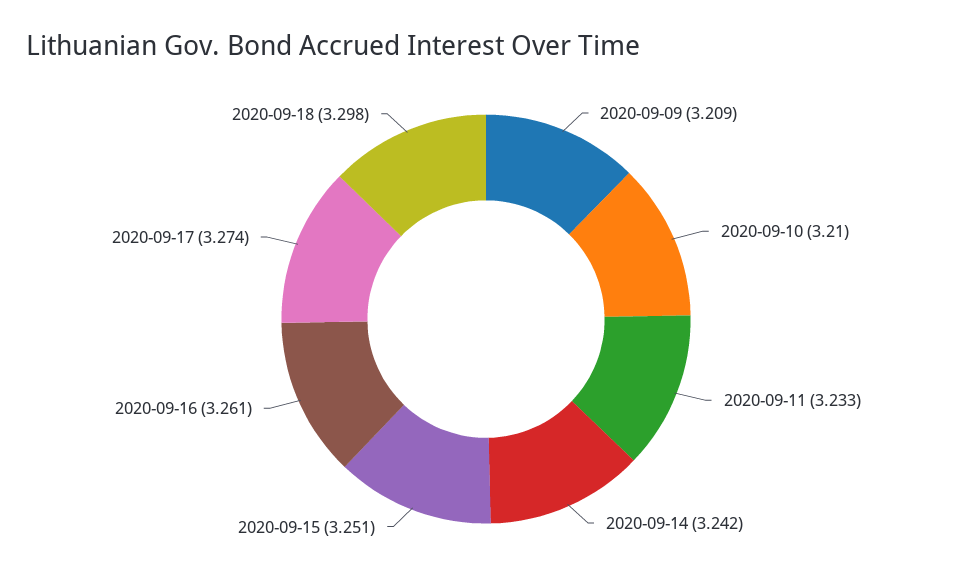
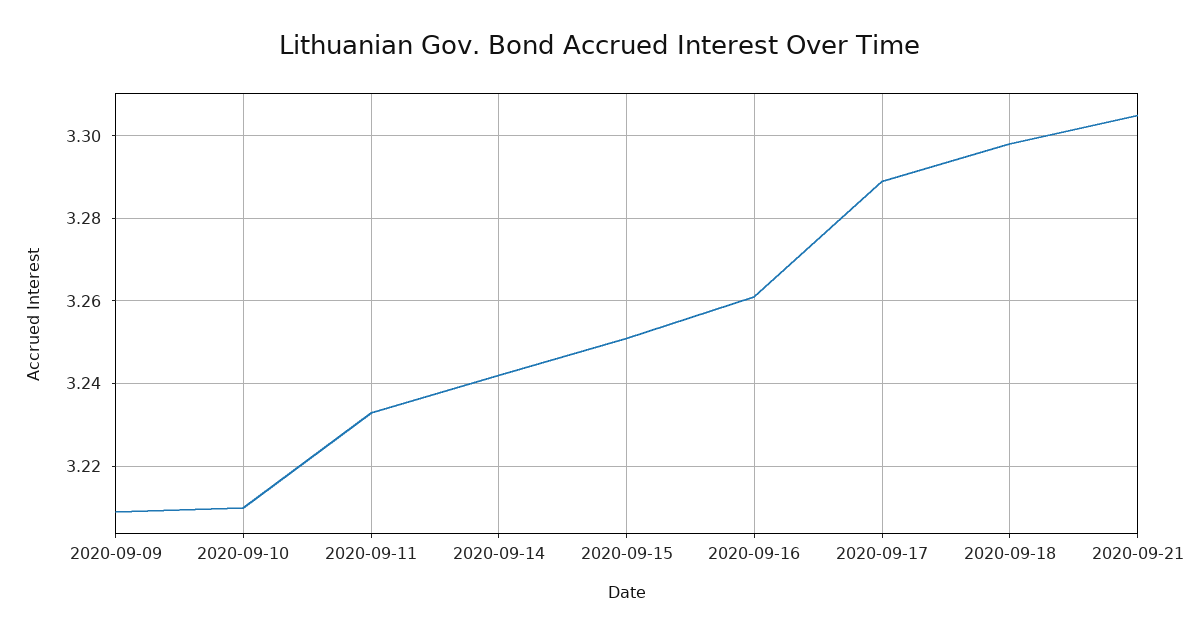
2020-09-17: 3.274 -> 3.29
2020-09-21: none -> 3.305

